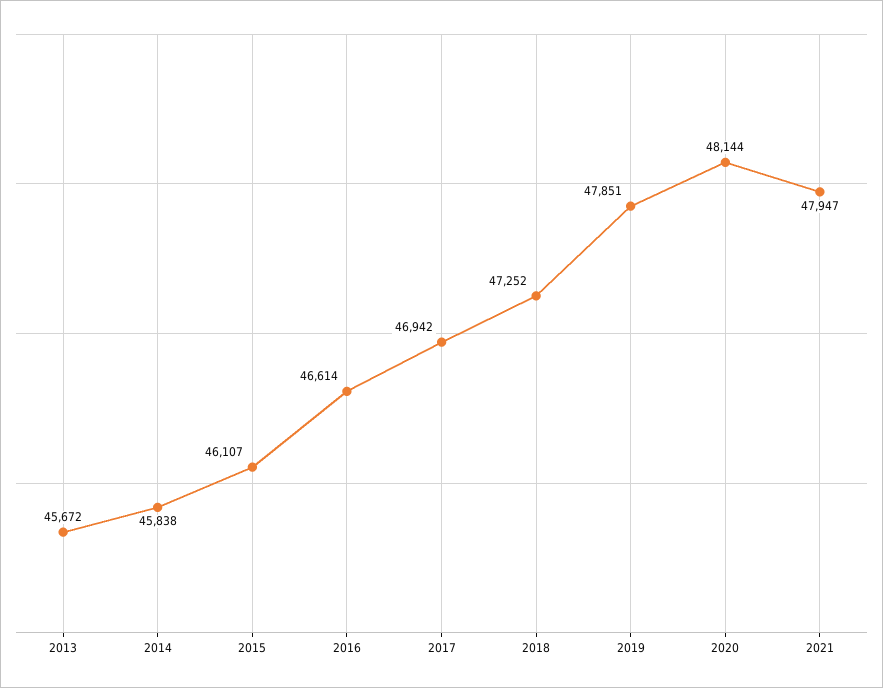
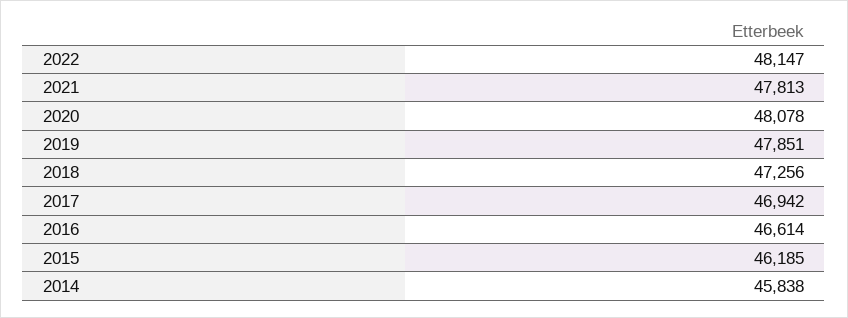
2013: 45672 -> none
2015: 46107 -> 46185
2018: 47252 -> 47256
2020: 48144 -> 48078
2021: 47947 -> 47813
2022: none -> 48147

